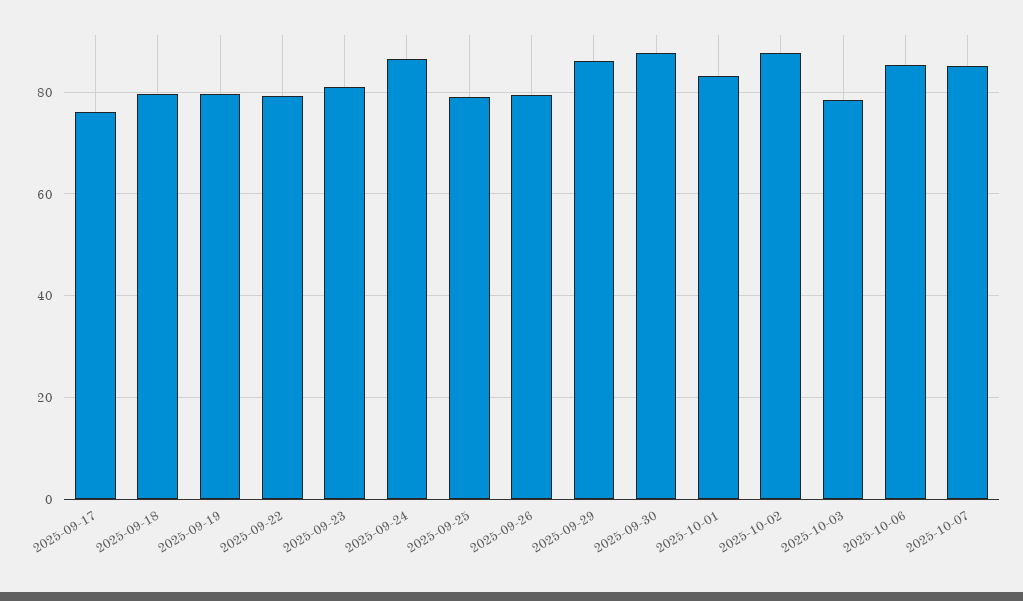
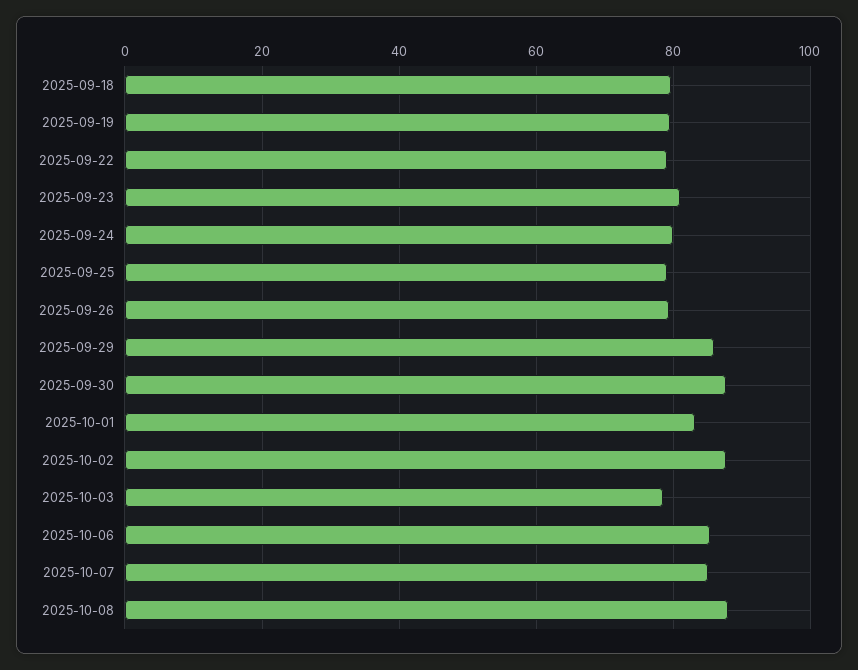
2025-09-17: 76 -> none
2025-09-24: 86 -> 80
2025-10-08: none -> 88

